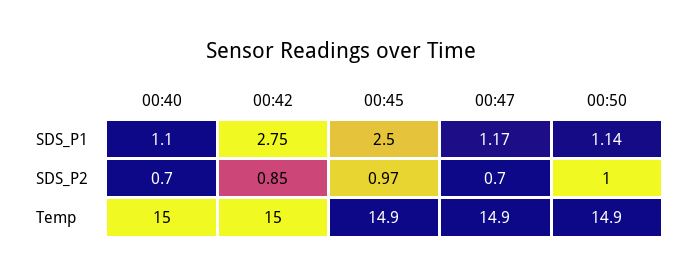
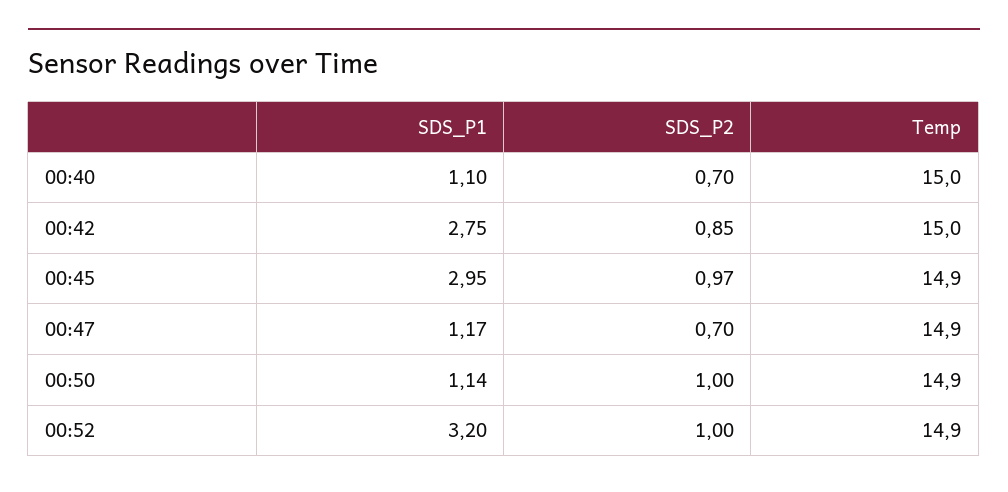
00:45, SDS_P1: 2.5 -> 2.95
00:52, SDS_P1: none -> 3.2
00:52, SDS_P2: none -> 1
00:52, Temp: none -> 14.9

